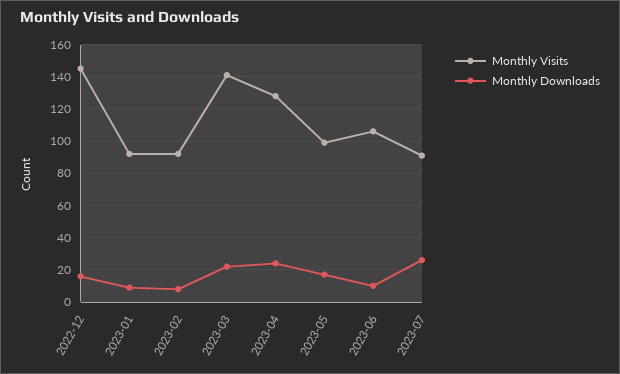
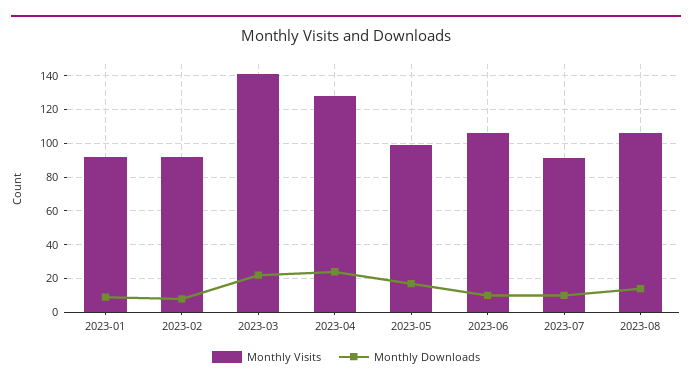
Monthly Visits, 2022-12: 145 -> none
Monthly Downloads, 2022-12: 15 -> none
Monthly Downloads, 2023-07: 25 -> 10
Monthly Visits, 2023-08: none -> 105
Monthly Downloads, 2023-08: none -> 15

